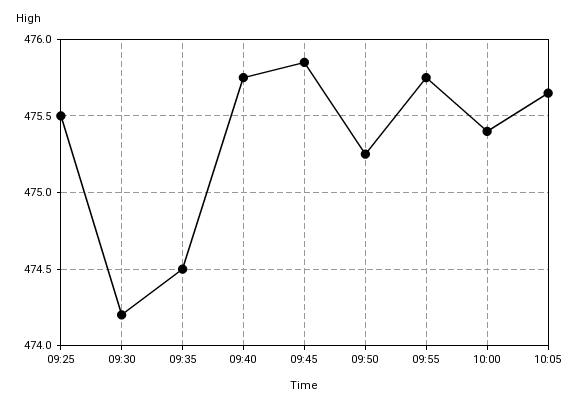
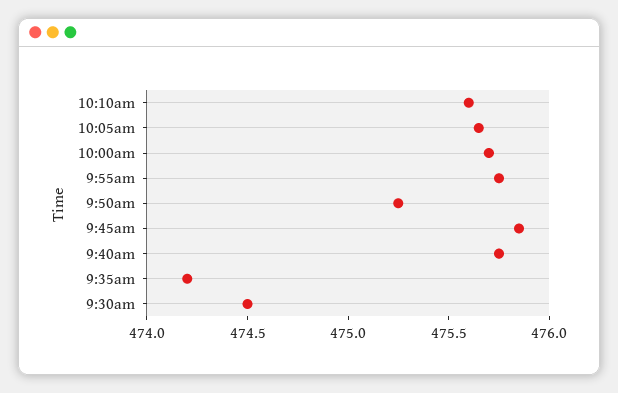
09:25: 475.5 -> none
09:30: 474.2 -> 474.5
09:35: 474.5 -> 474.2
10:00: 475.4 -> 475.7
10:10am: none -> 475.6

